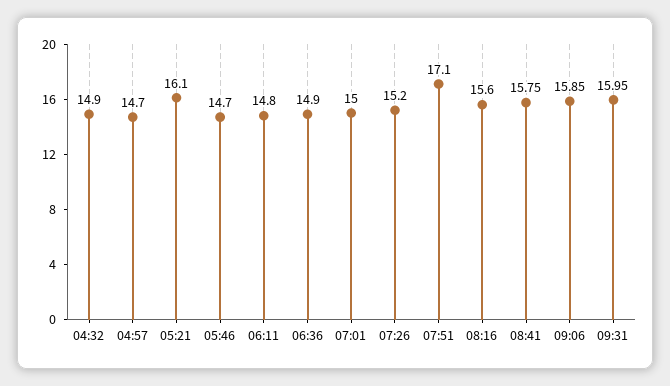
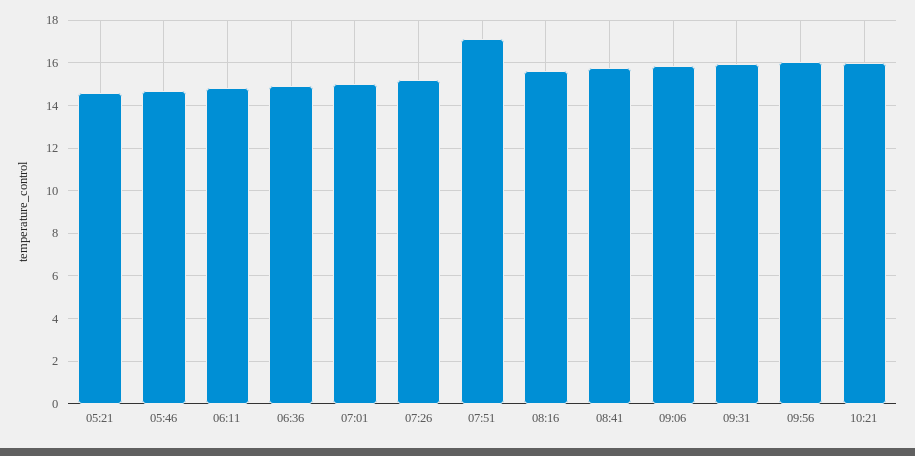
04:32: 14.9 -> none
04:57: 14.7 -> none
05:21: 16.1 -> 14.5
09:56: none -> 16
10:21: none -> 16

